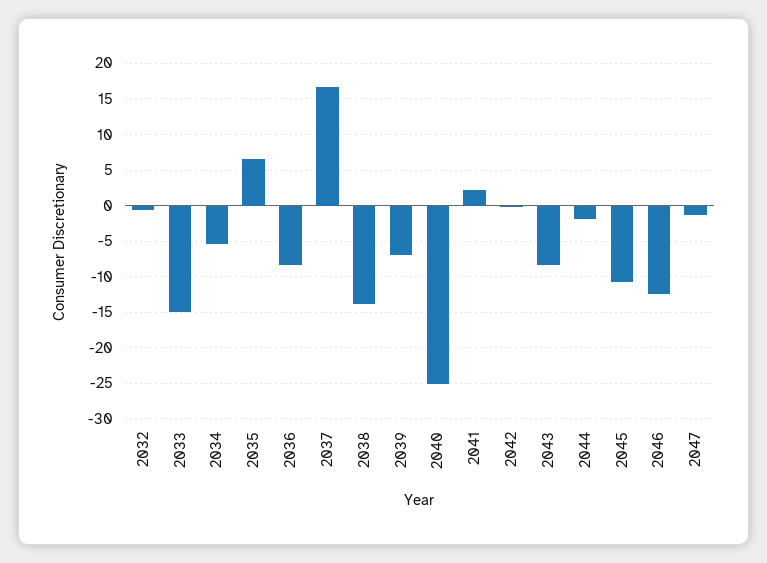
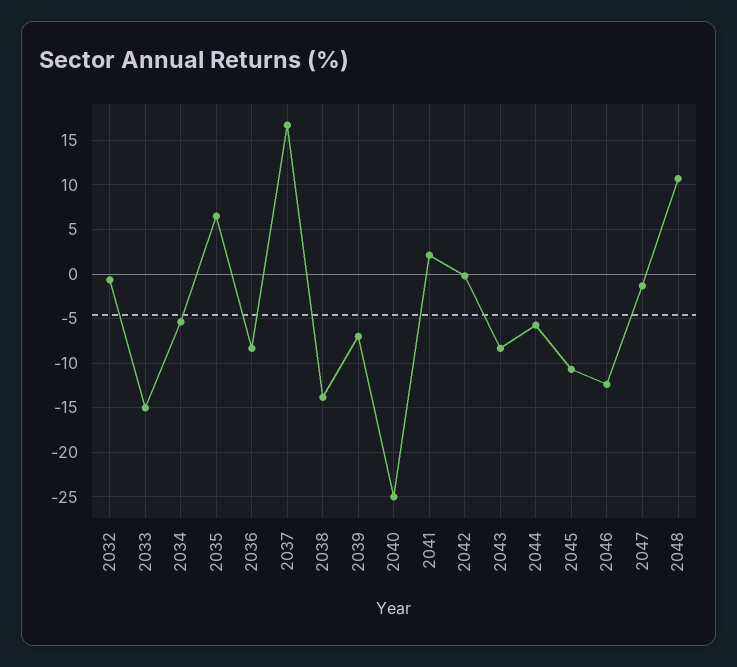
2044: -2 -> -6
2048: none -> 11

